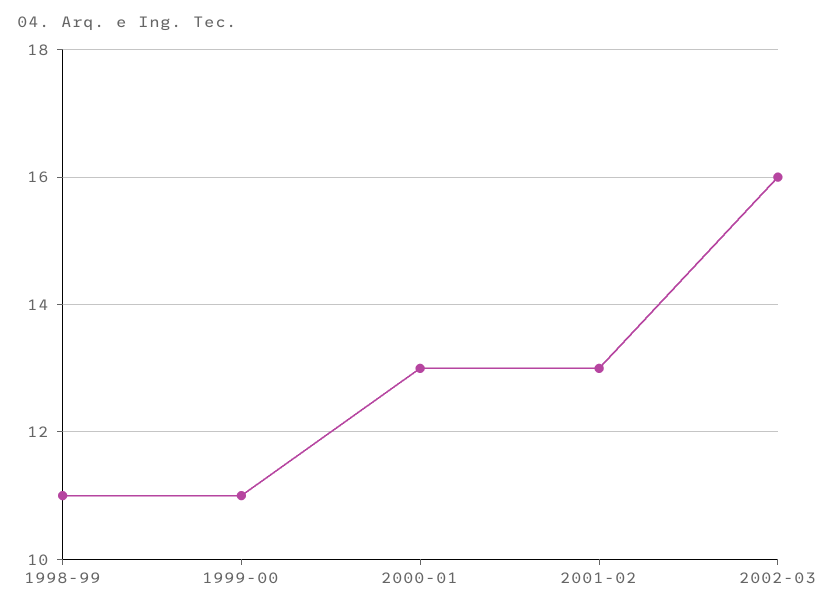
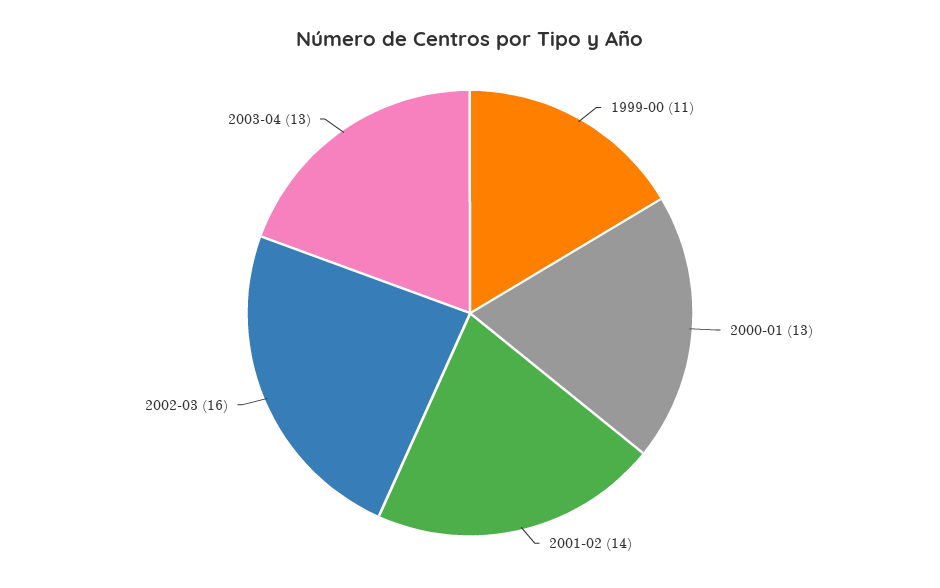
1998-99: 11 -> none
2001-02: 13 -> 14
2003-04: none -> 13

